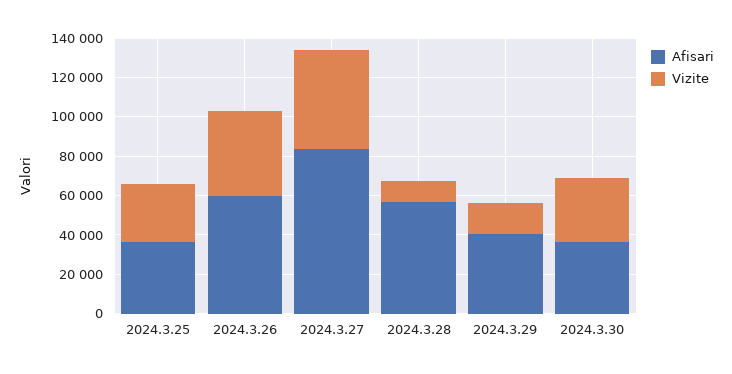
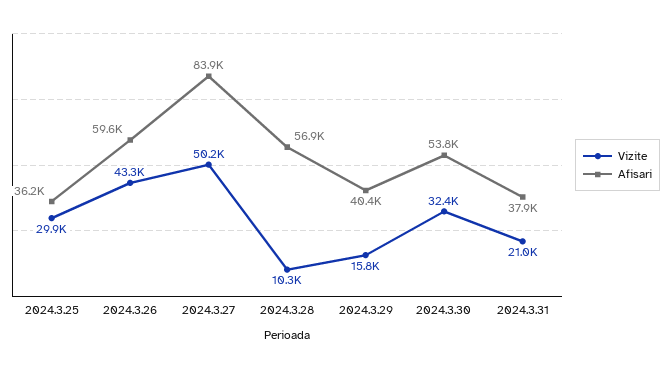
Afisari, 2024.3.30: 35000 -> 53800
Vizite, 2024.3.31: none -> 21000
Afisari, 2024.3.31: none -> 37900

